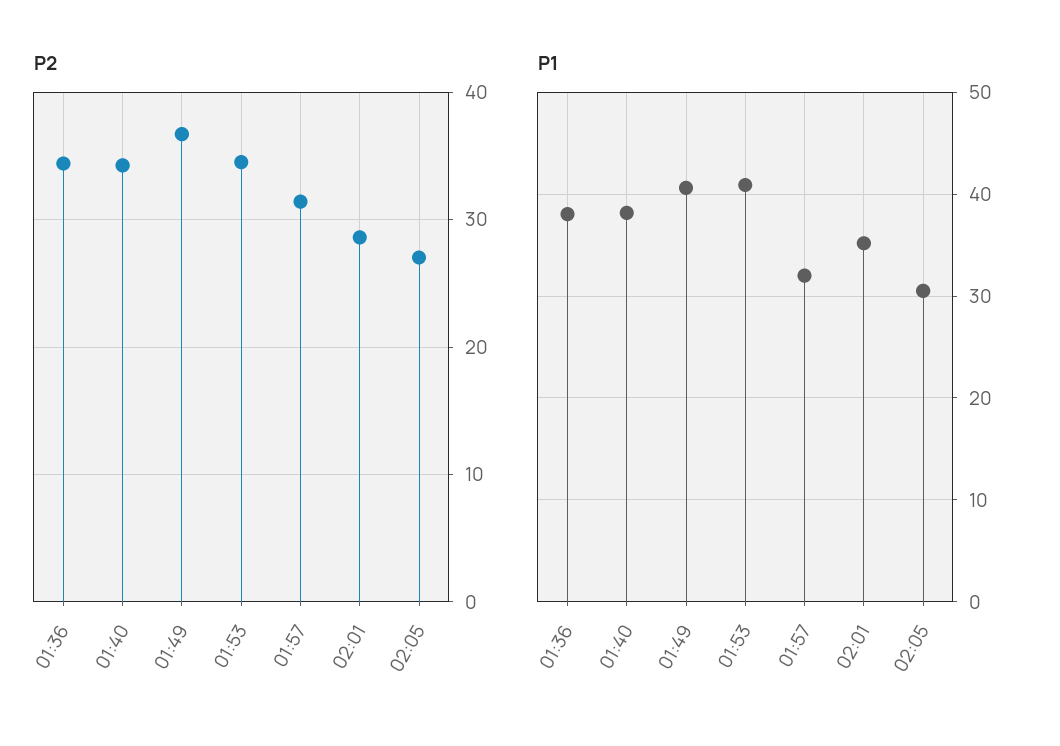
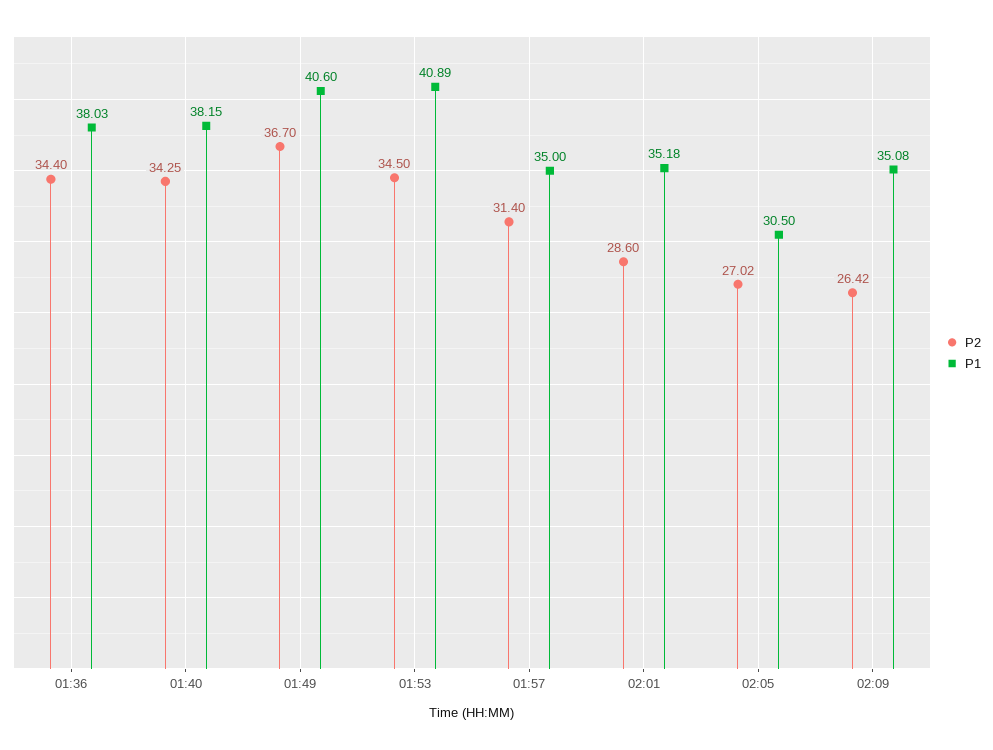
P1, 01:57: 32 -> 35
P2, 02:09: none -> 26.42
P1, 02:09: none -> 35.08

